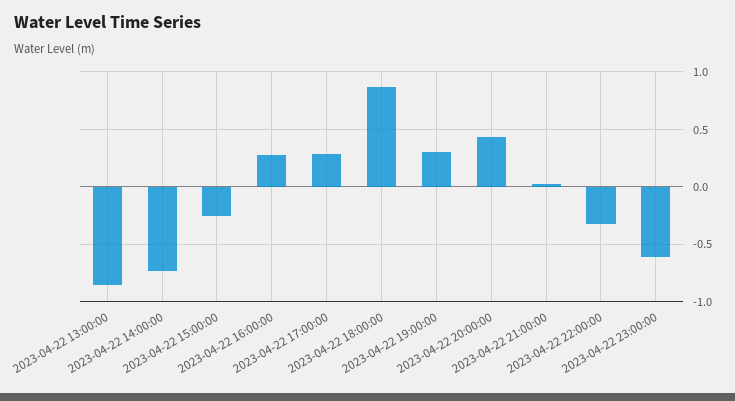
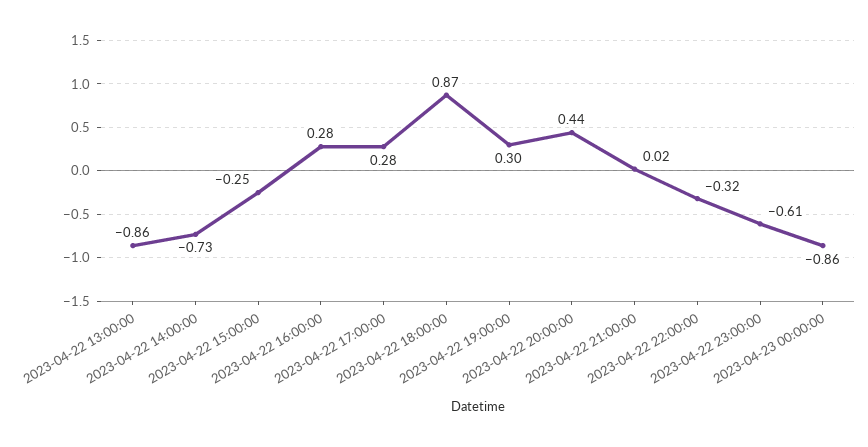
2023-04-23 00:00:00: none -> -0.86

